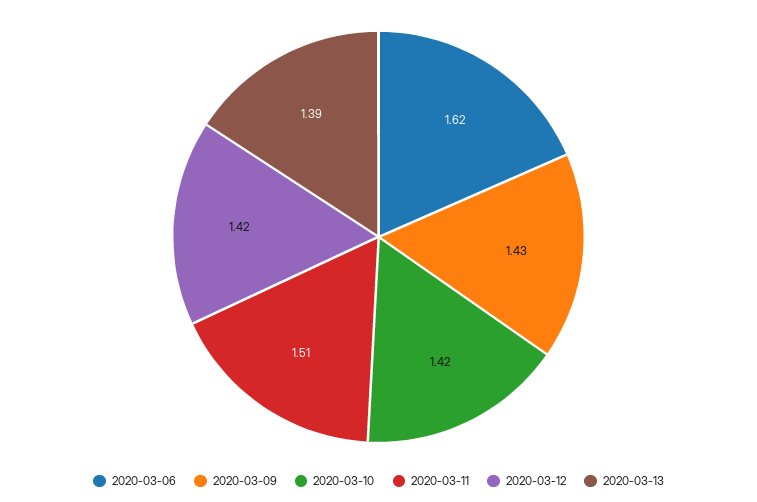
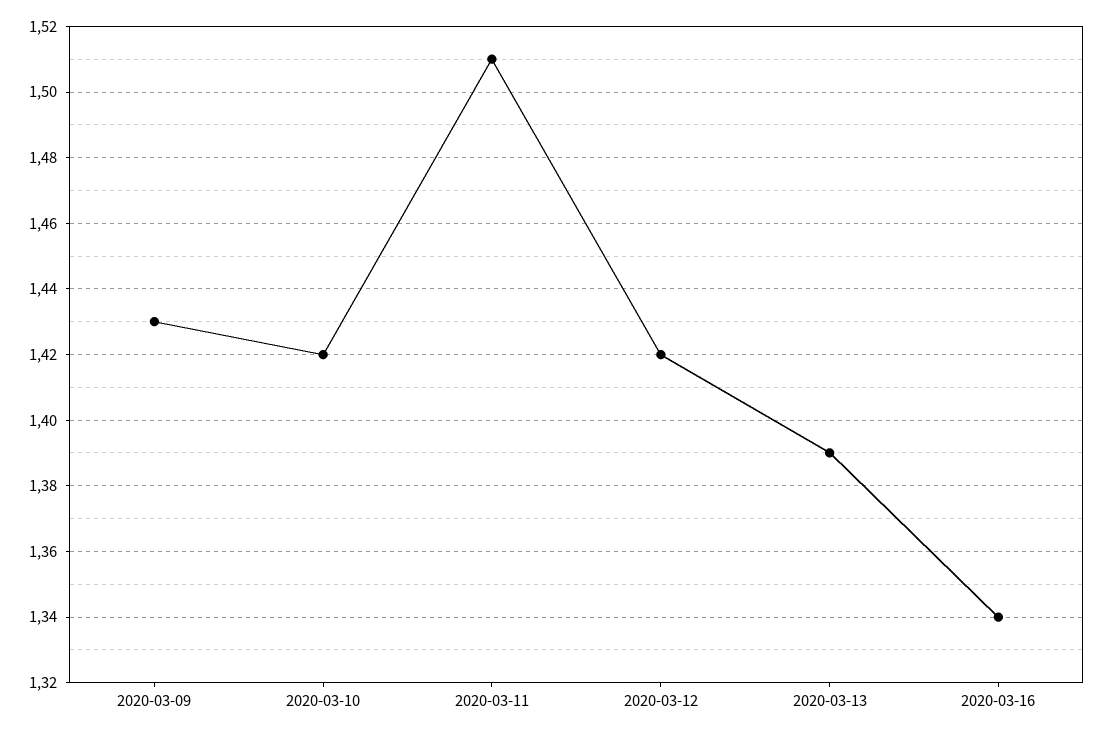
2020-03-06: 1.62 -> none
2020-03-16: none -> 1.34

